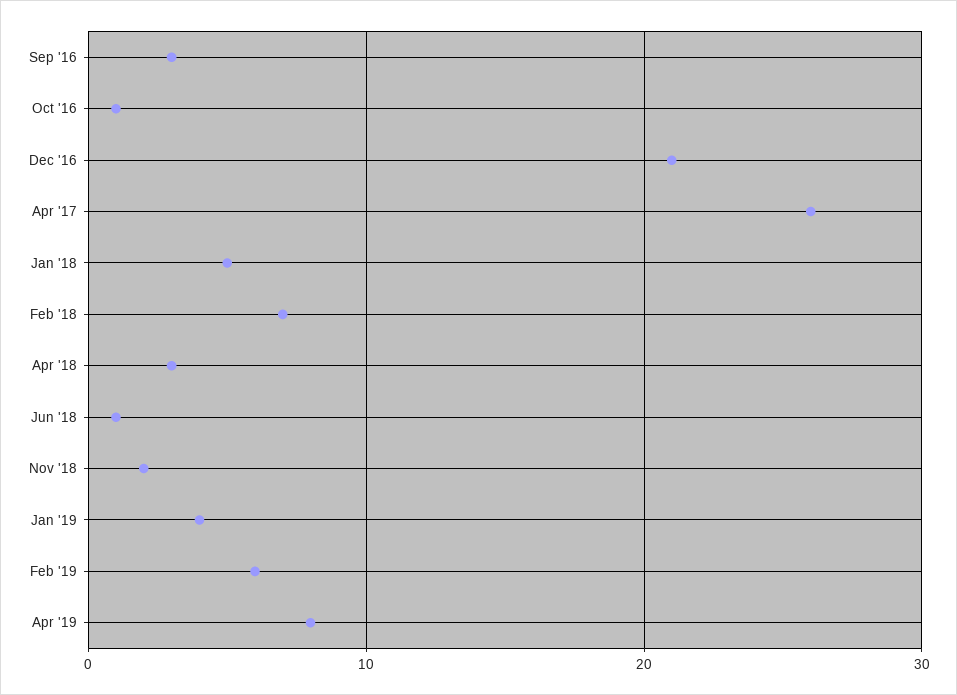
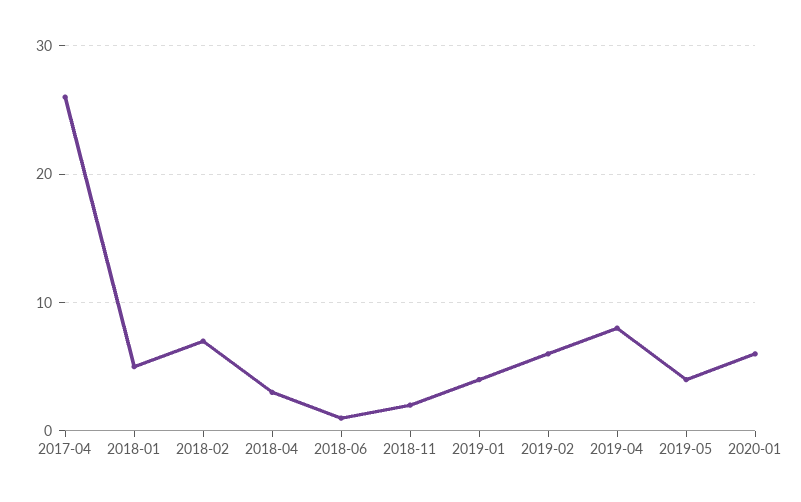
Sep '16: 3 -> none
Oct '16: 1 -> none
Dec '16: 21 -> none
2019-05: none -> 4
2020-01: none -> 6

